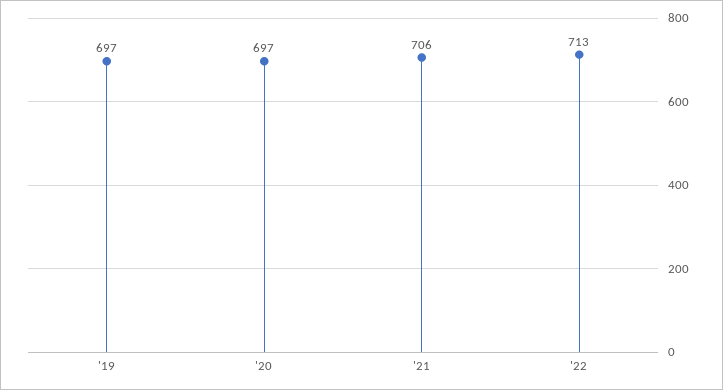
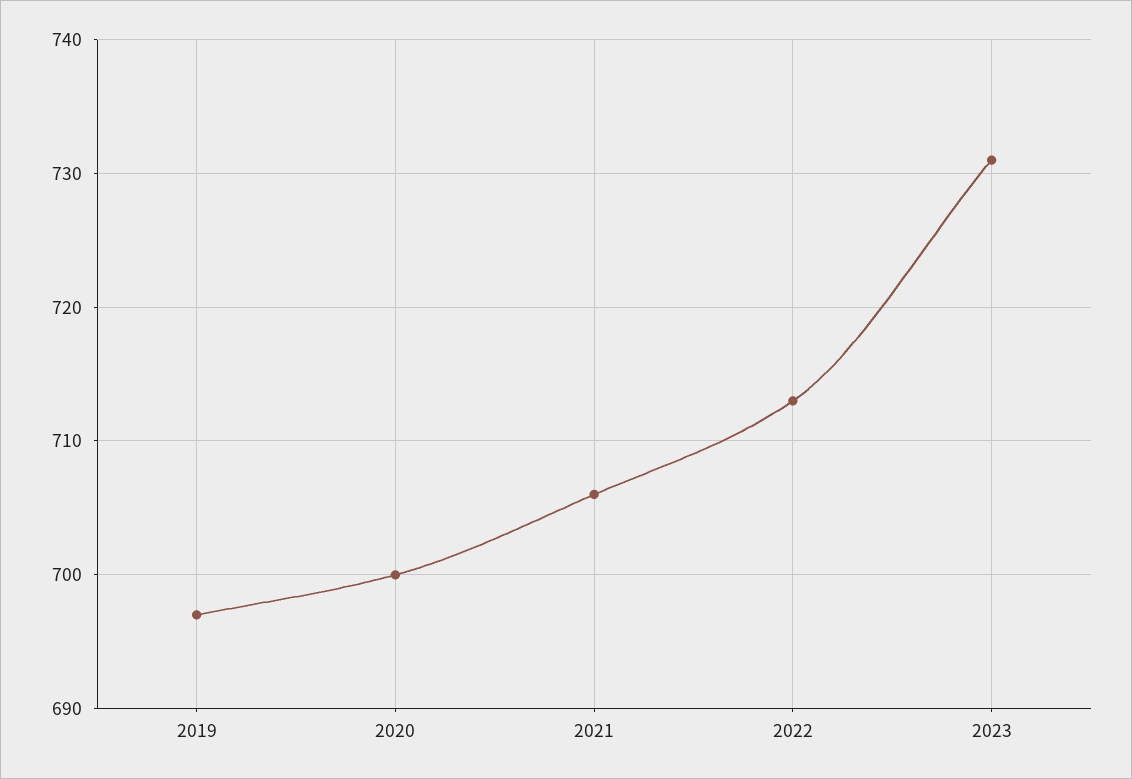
'20: 697 -> 700
2023: none -> 731

